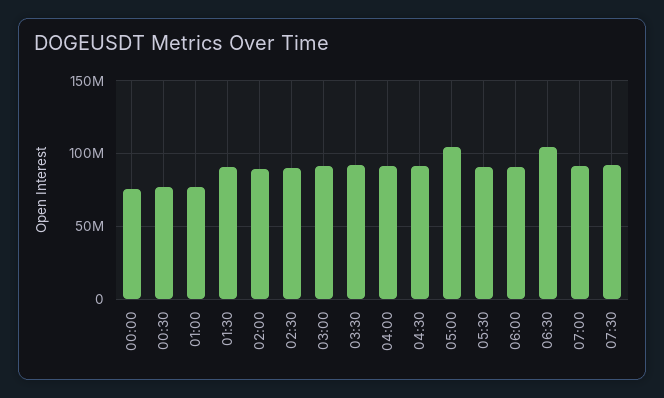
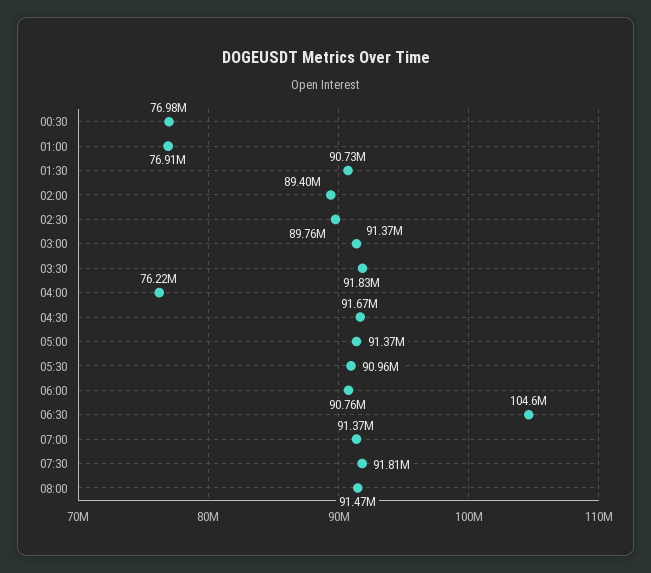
00:00: 75000000 -> none
04:00: 90000000 -> 76220000
05:00: 105000000 -> 91370000
08:00: none -> 91470000

